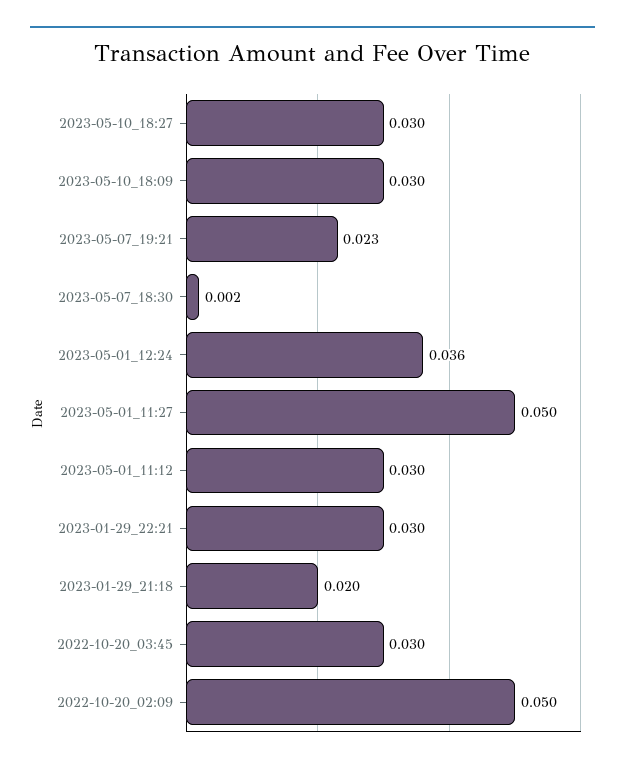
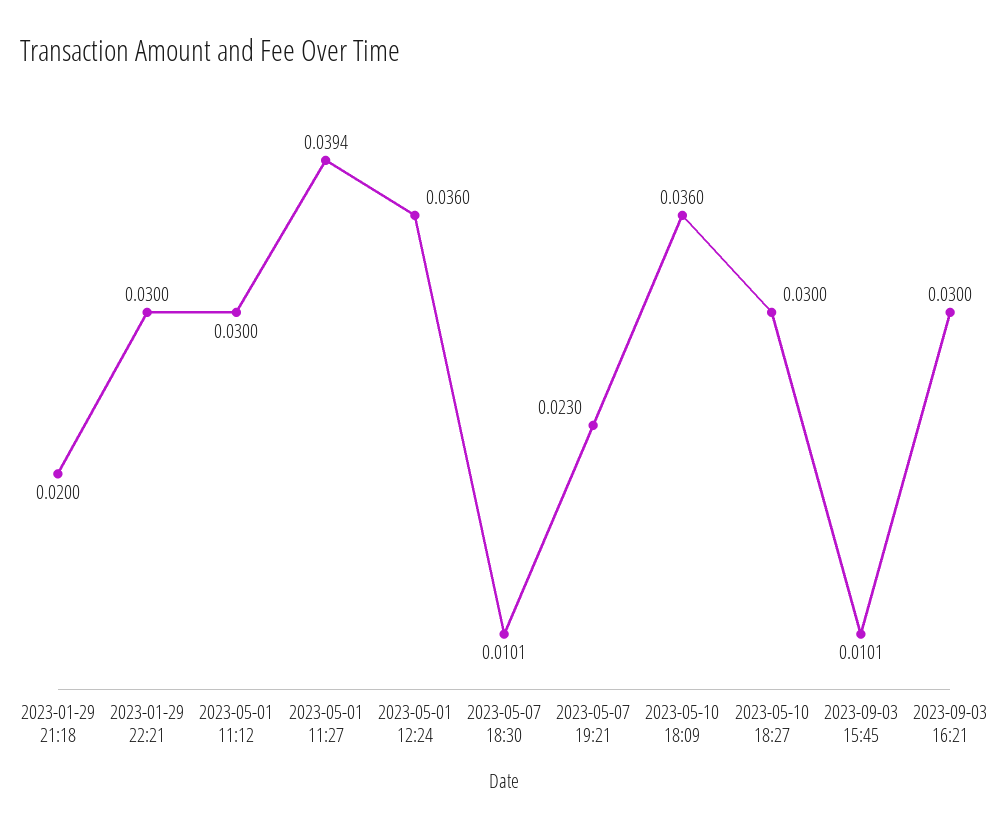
2023-05-10_18:09: 0.03 -> 0.036
2023-05-07_18:30: 0.002 -> 0.0101
2023-05-01_11:27: 0.05 -> 0.0394
2022-10-20_03:45: 0.03 -> none
2022-10-20_02:09: 0.05 -> none
2023-09-03 15:45: none -> 0.0101
2023-09-03 16:21: none -> 0.03

